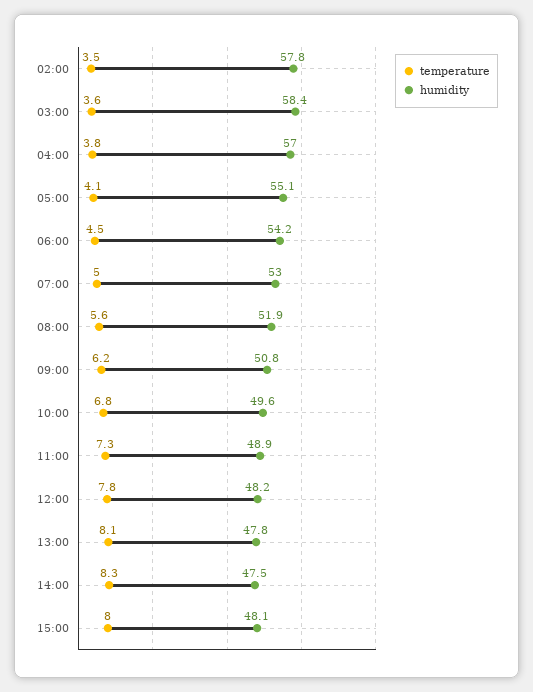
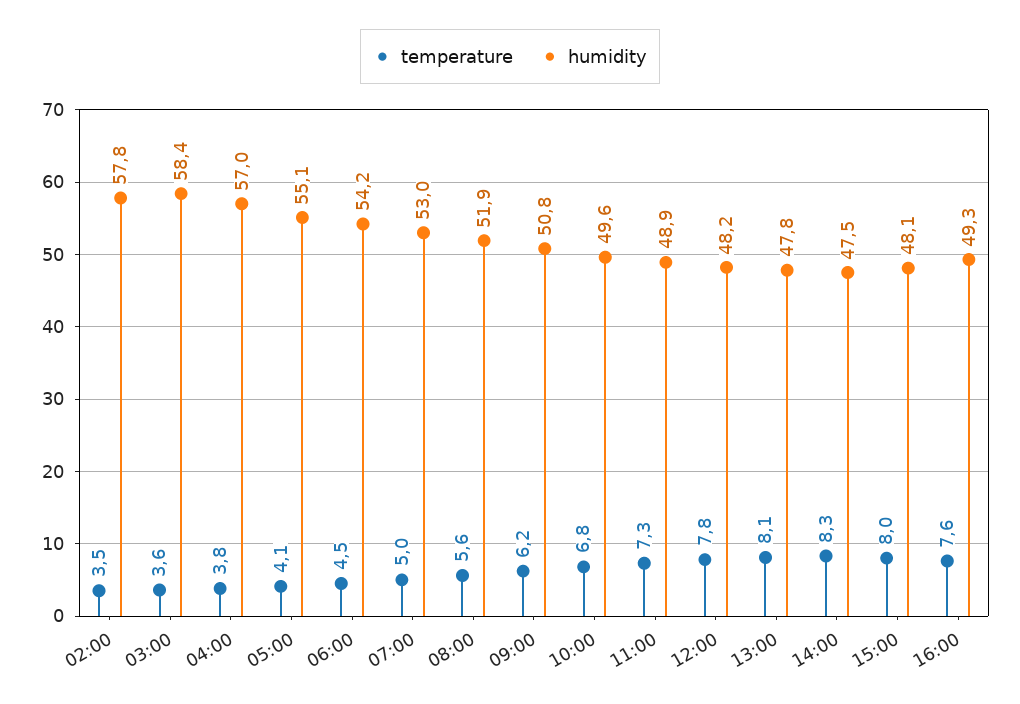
temperature, 16:00: none -> 7.6
humidity, 16:00: none -> 49.3

